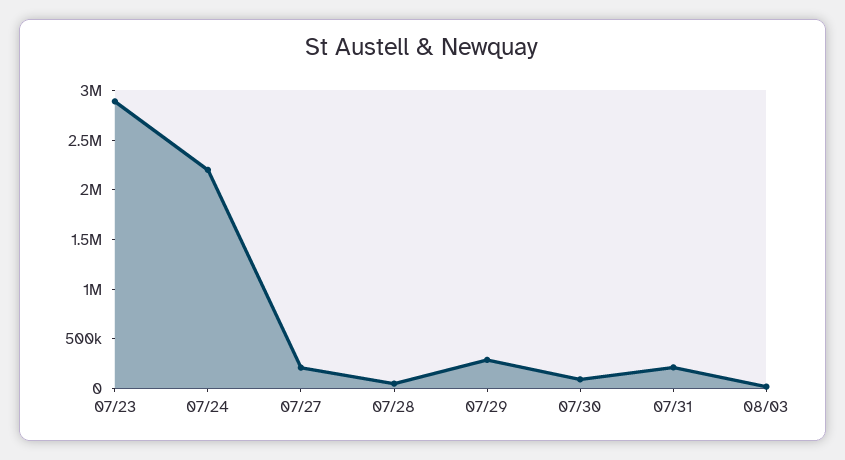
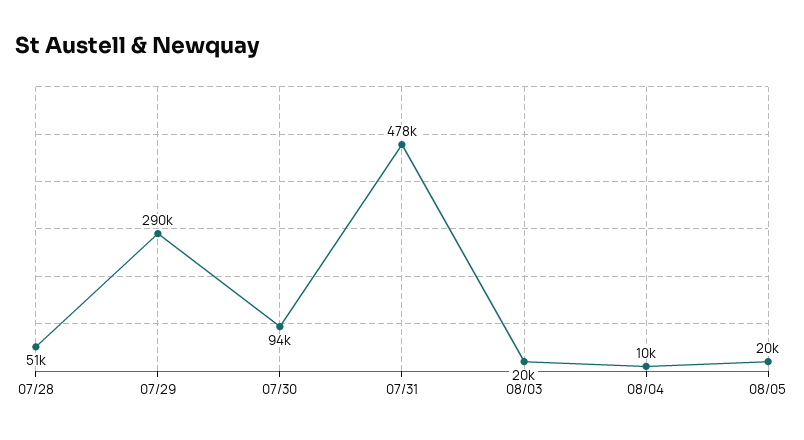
07/23: 2900000 -> none
07/24: 2200000 -> none
07/27: 200000 -> none
07/31: 200000 -> 478000
08/04: none -> 10000
08/05: none -> 20000

